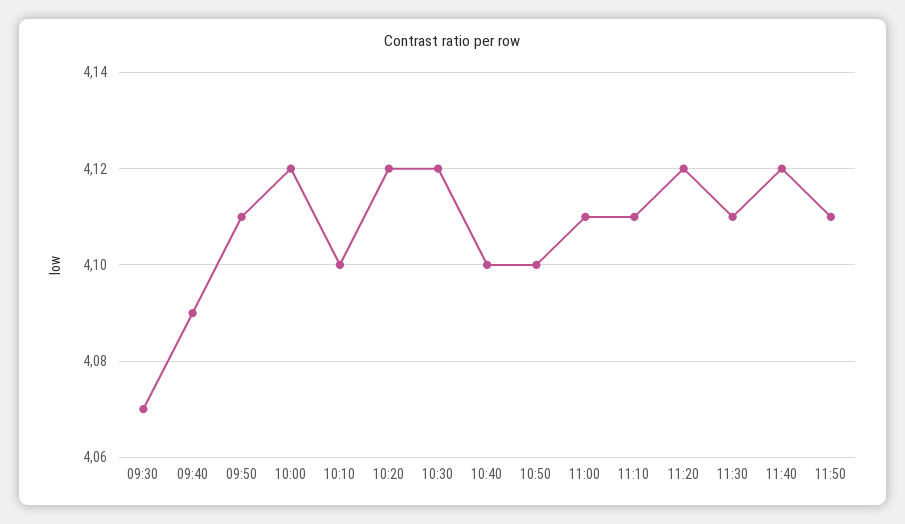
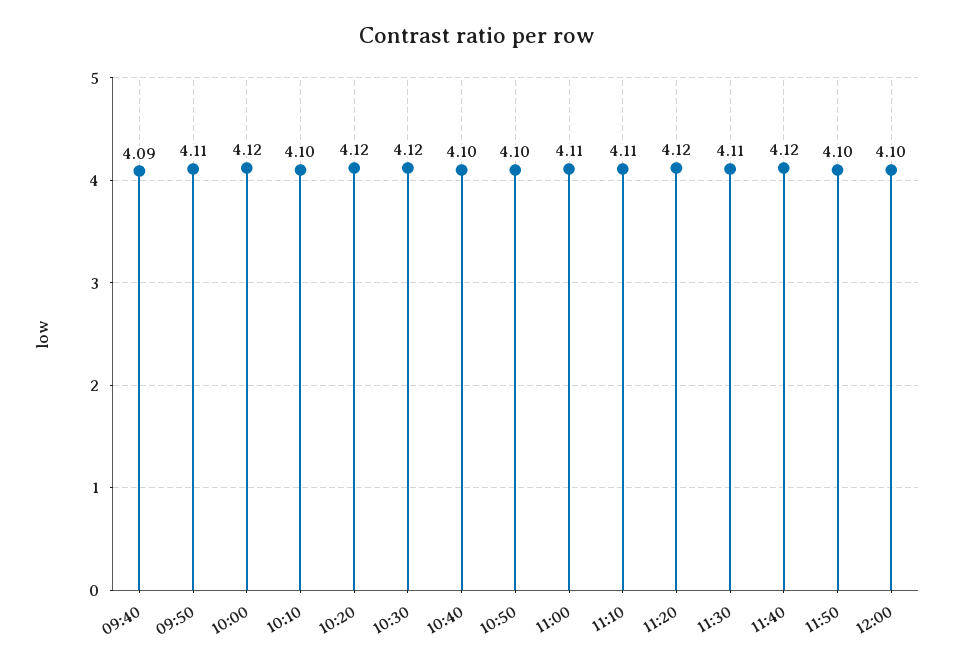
09:30: 4.07 -> none
11:50: 4.11 -> 4.1
12:00: none -> 4.1

